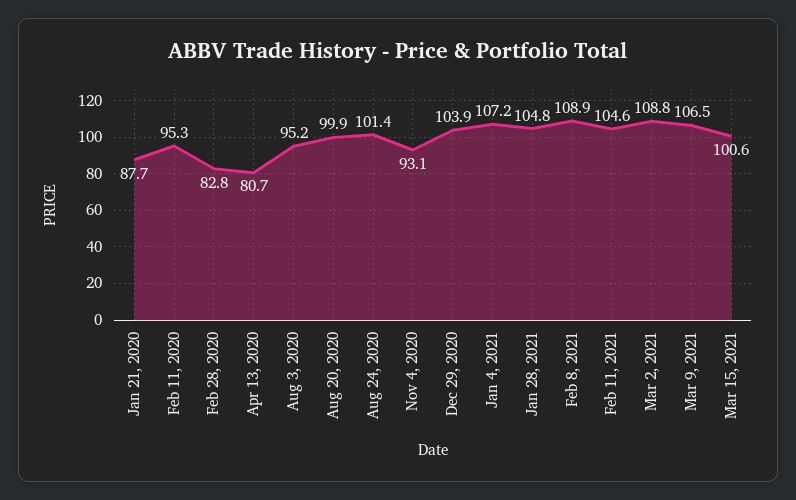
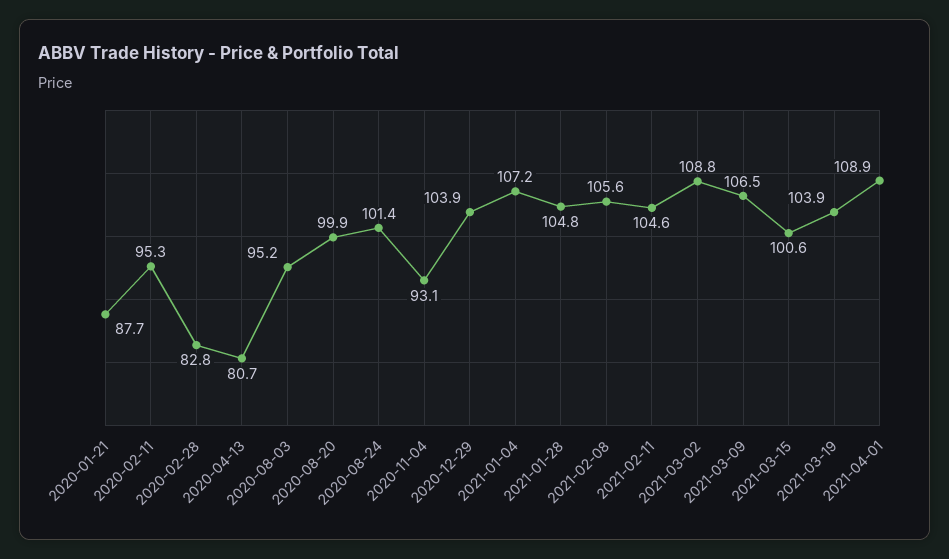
Feb 8, 2021: 108.9 -> 105.6
2021-03-19: none -> 103.9
2021-04-01: none -> 108.9

